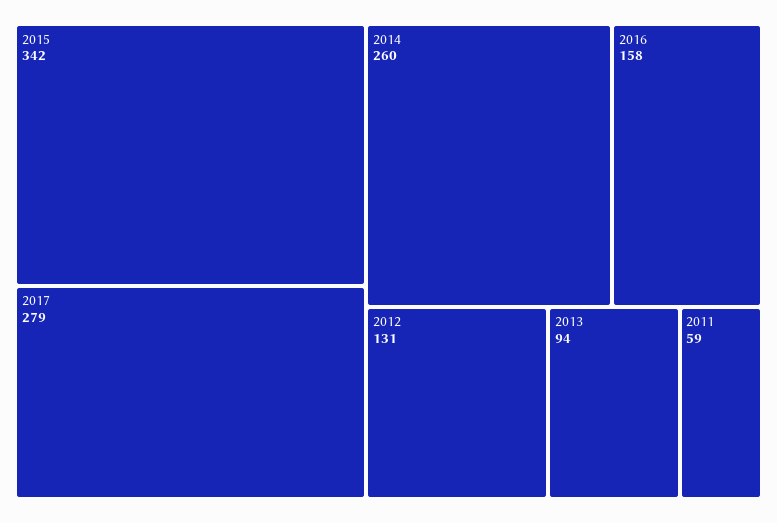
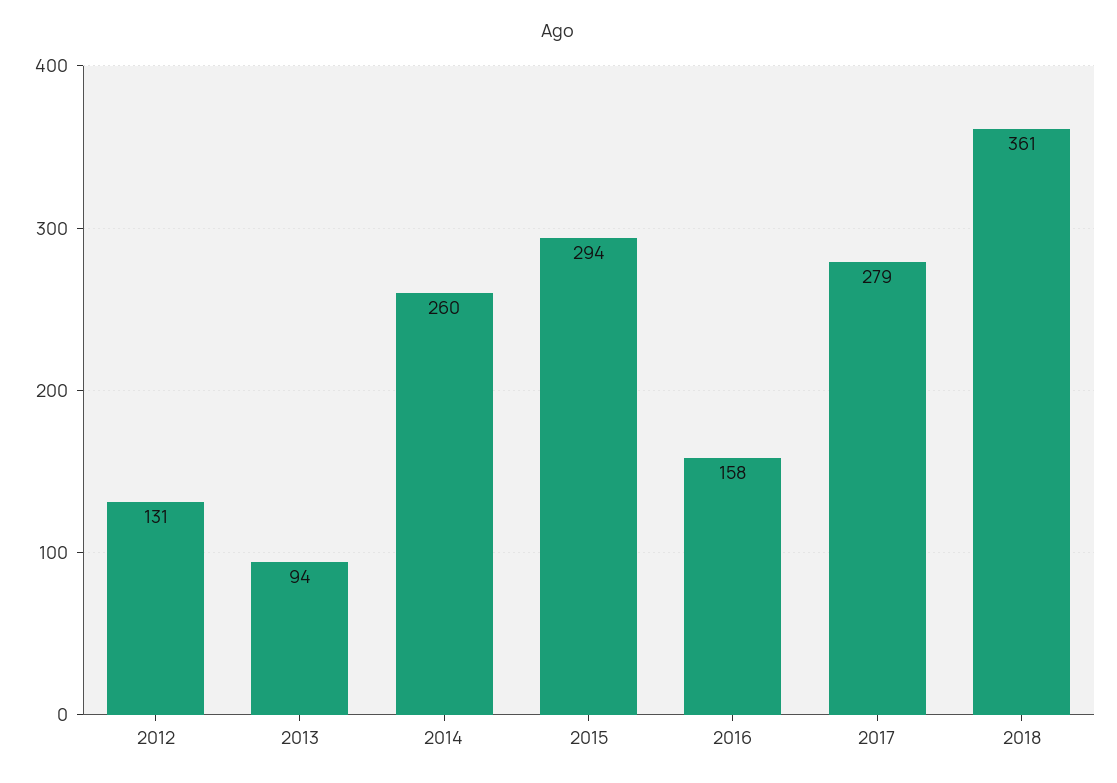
2015: 342 -> 294
2011: 59 -> none
2018: none -> 361

